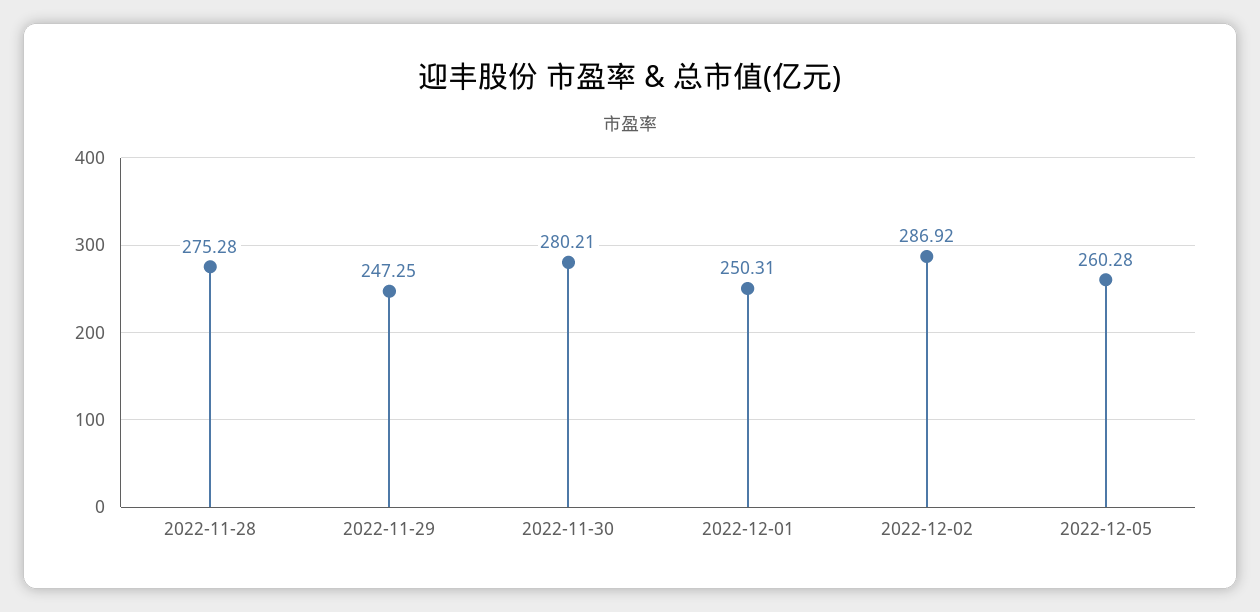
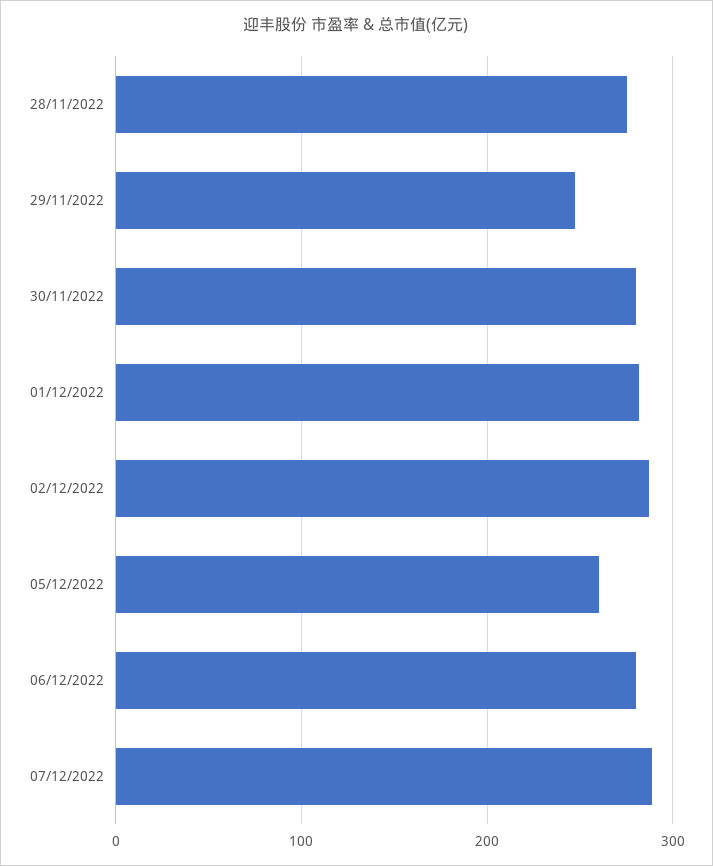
2022-12-01: 250.31 -> 280
06/12/2022: none -> 280
07/12/2022: none -> 290

